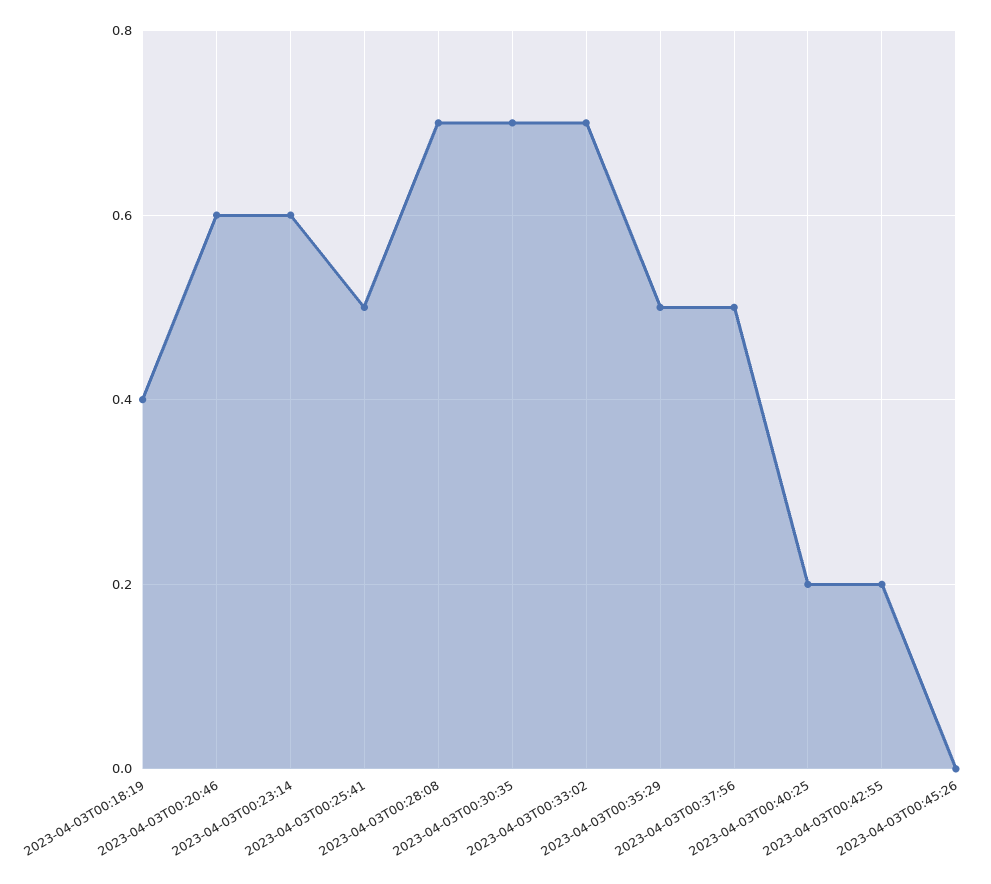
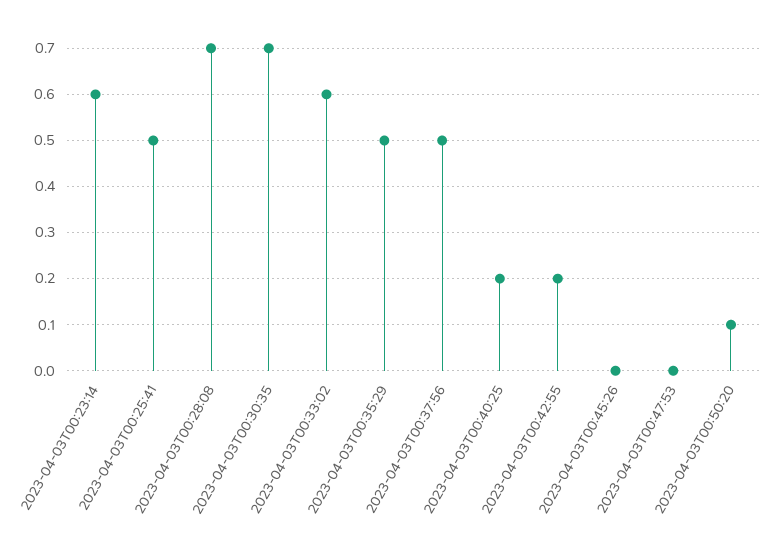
2023-04-03T00:18:19: 0.4 -> none
2023-04-03T00:20:46: 0.6 -> none
2023-04-03T00:33:02: 0.7 -> 0.6
2023-04-03T00:47:53: none -> 0
2023-04-03T00:50:20: none -> 0.1

